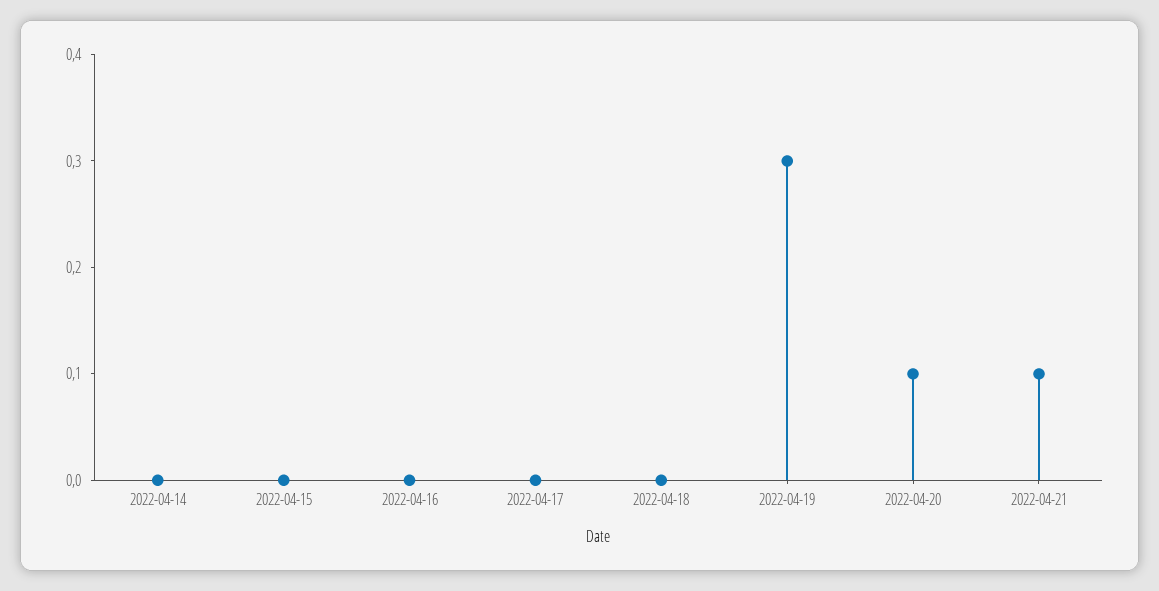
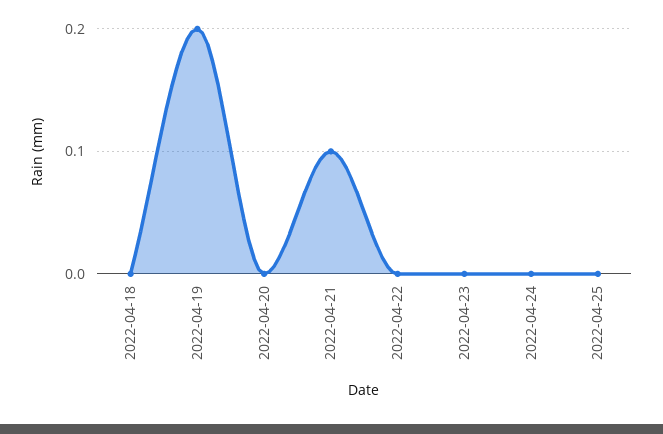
2022-04-14: 0 -> none
2022-04-15: 0 -> none
2022-04-16: 0 -> none
2022-04-17: 0 -> none
2022-04-19: 0.3 -> 0.2
2022-04-20: 0.1 -> 0
2022-04-22: none -> 0
2022-04-23: none -> 0
2022-04-24: none -> 0
2022-04-25: none -> 0

